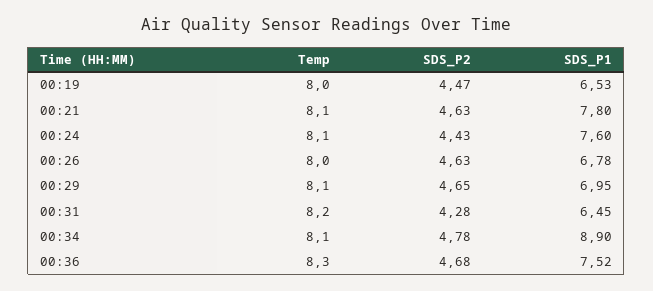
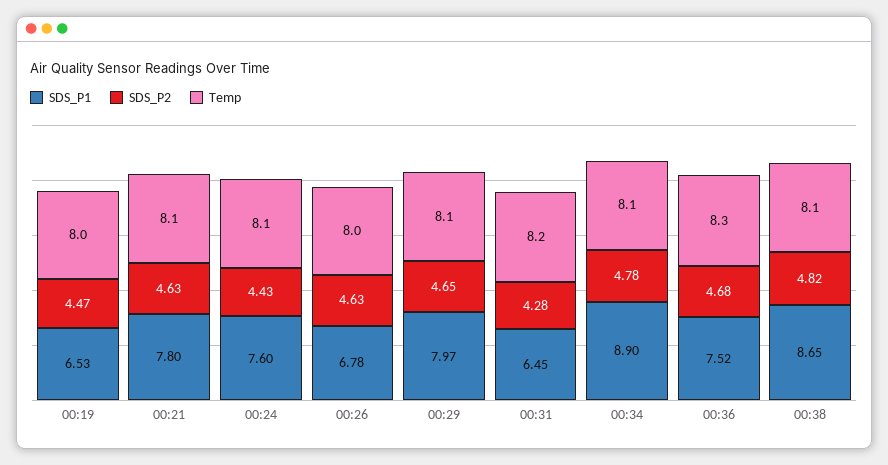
SDS_P1, 00:29: 6.95 -> 7.97
SDS_P1, 00:38: none -> 8.65
SDS_P2, 00:38: none -> 4.82
Temp, 00:38: none -> 8.1

